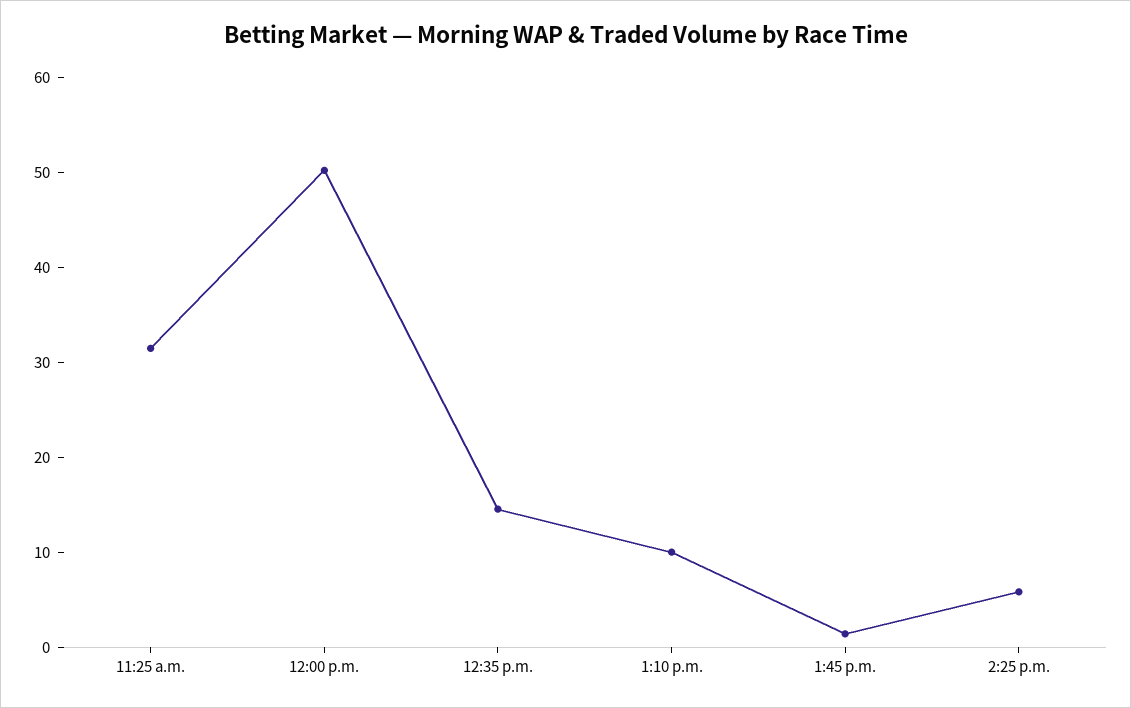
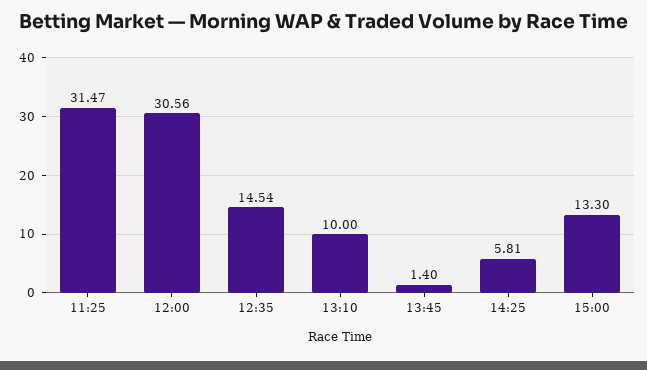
12:00 p.m.: 50 -> 30.56
15:00: none -> 13.3

